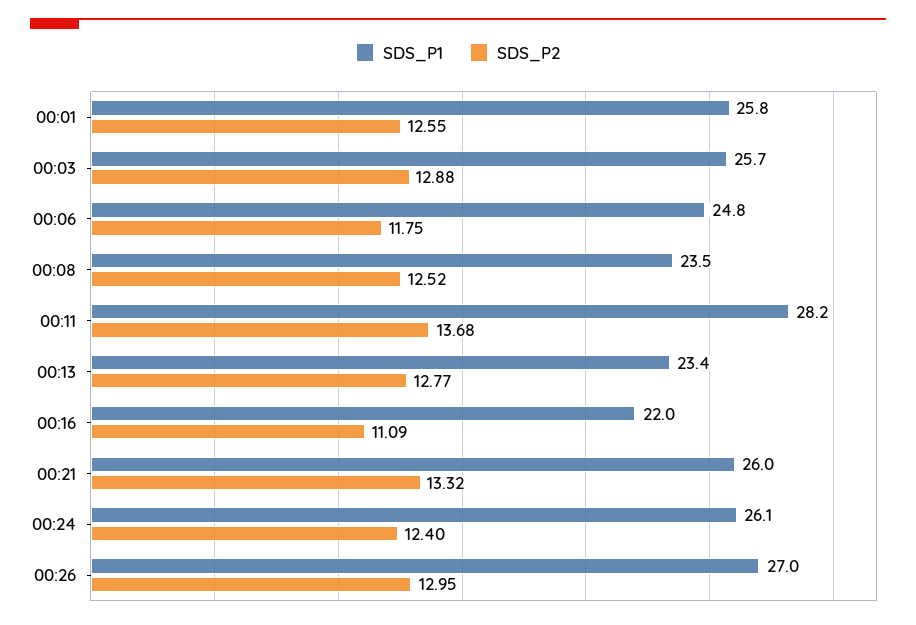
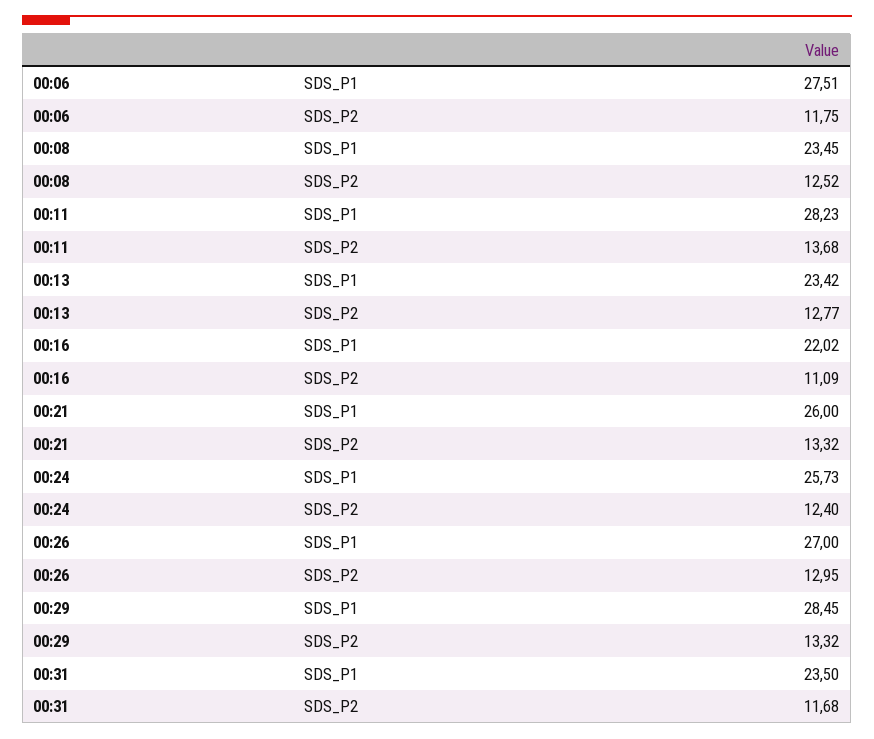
SDS_P1, 00:01: 25.8 -> none
SDS_P2, 00:01: 12.55 -> none
SDS_P1, 00:03: 25.7 -> none
SDS_P2, 00:03: 12.88 -> none
SDS_P1, 00:06: 24.8 -> 27.51
SDS_P1, 00:24: 26.1 -> 25.73
SDS_P1, 00:29: none -> 28.45
SDS_P2, 00:29: none -> 13.32
SDS_P1, 00:31: none -> 23.5
SDS_P2, 00:31: none -> 11.68

